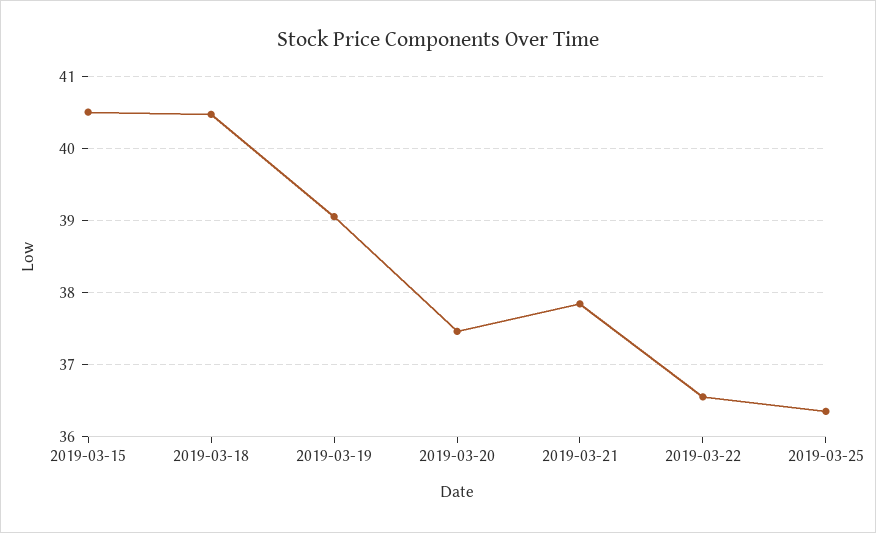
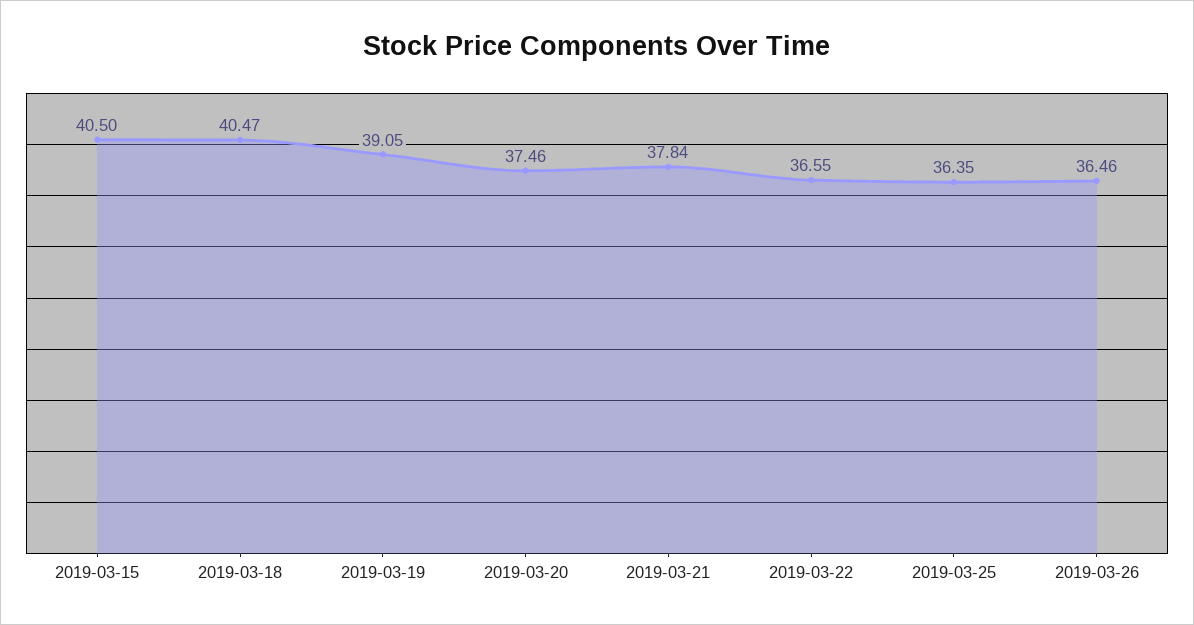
2019-03-26: none -> 36.46

